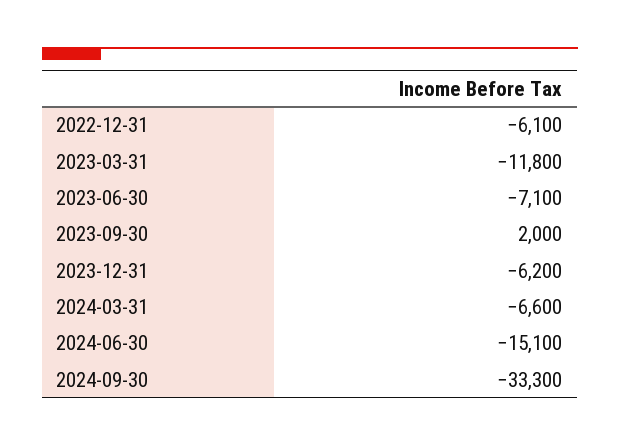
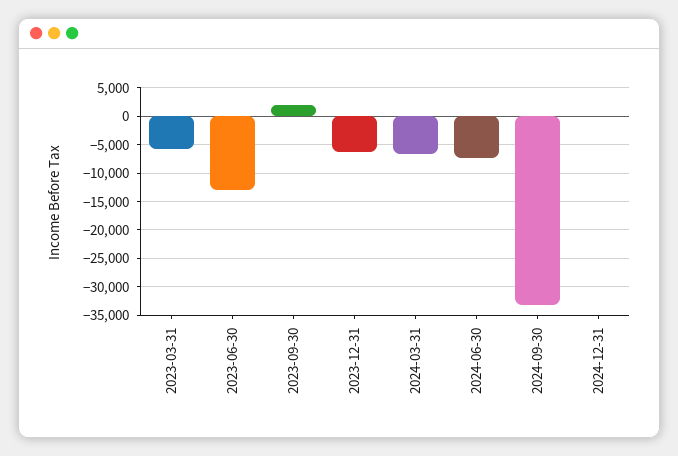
2022-12-31: -6100 -> none
2023-03-31: -11800 -> -5000
2023-06-30: -7100 -> -12500
2024-06-30: -15100 -> -7500
2024-12-31: none -> 0

